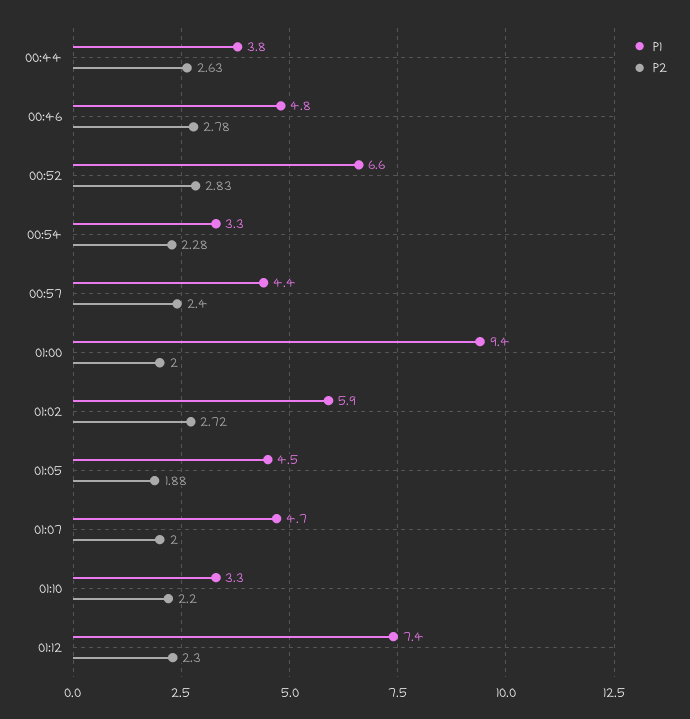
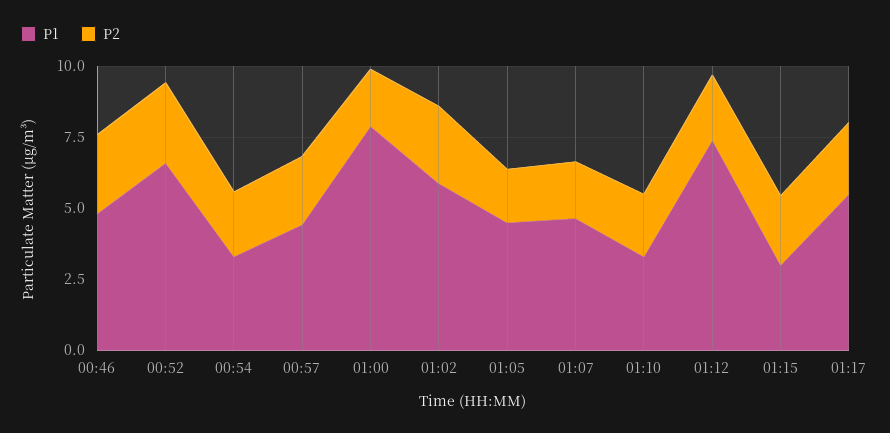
P1, 00:44: 3.8 -> none
P2, 00:44: 2.63 -> none
P1, 01:00: 9.4 -> 8
P1, 01:15: none -> 3
P2, 01:15: none -> 2.5
P1, 01:17: none -> 5.5
P2, 01:17: none -> 2.5

